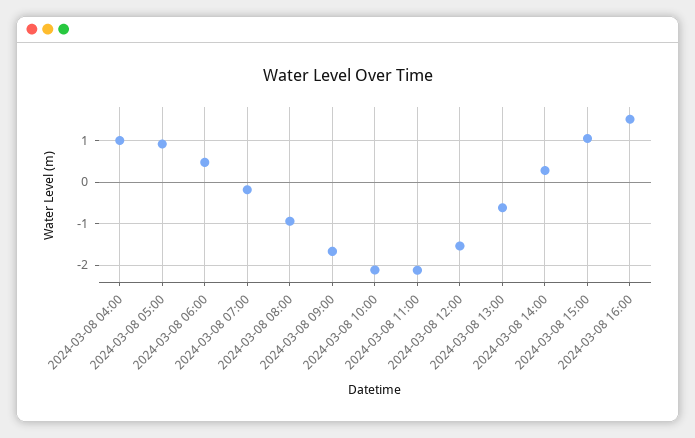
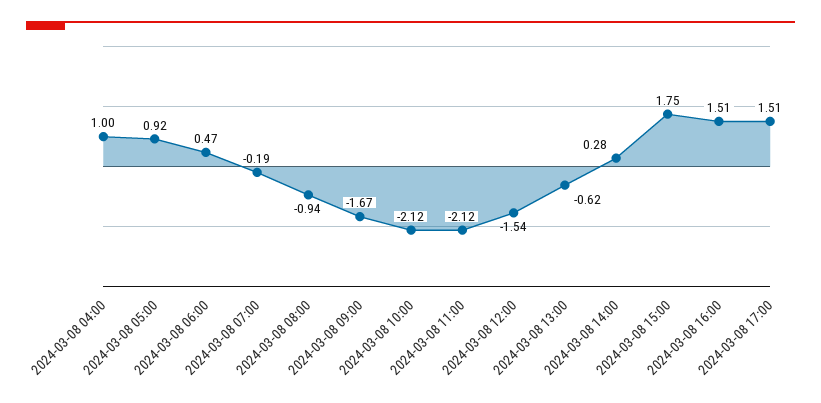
2024-03-08 15:00: 1 -> 1.75
2024-03-08 17:00: none -> 1.51

